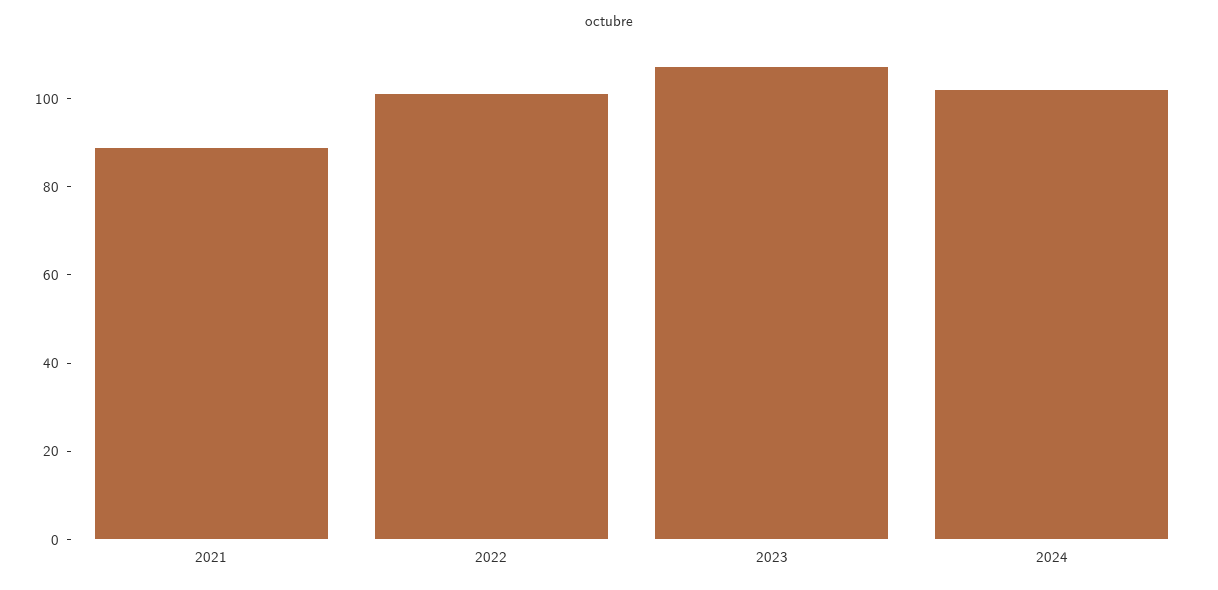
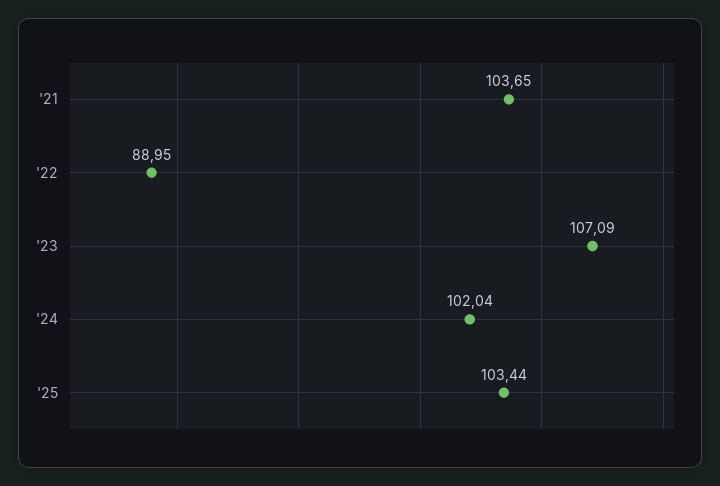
2021: 90 -> 103.65
2022: 100 -> 88.95
'25: none -> 103.44

